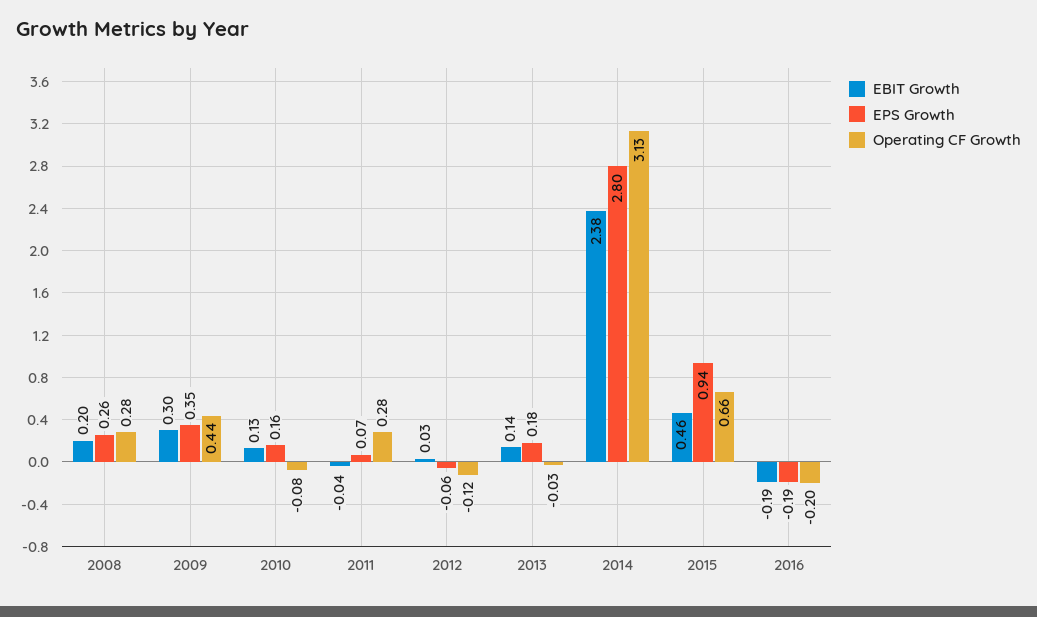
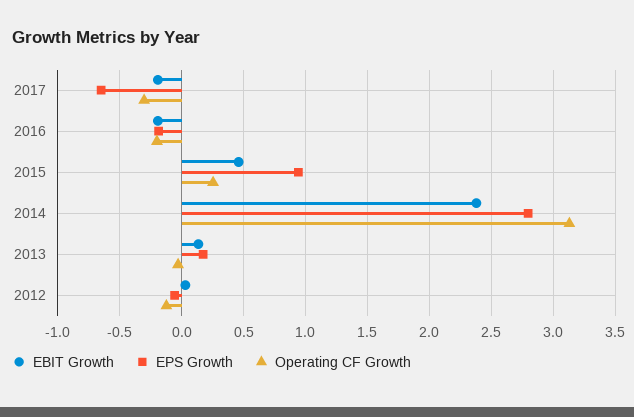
EBIT Growth, 2008: 0.2 -> none
EPS Growth, 2008: 0.26 -> none
Operating CF Growth, 2008: 0.28 -> none
EBIT Growth, 2009: 0.3 -> none
EPS Growth, 2009: 0.35 -> none
Operating CF Growth, 2009: 0.44 -> none
EBIT Growth, 2010: 0.13 -> none
EPS Growth, 2010: 0.16 -> none
Operating CF Growth, 2010: -0.08 -> none
EBIT Growth, 2011: -0.04 -> none
EPS Growth, 2011: 0.07 -> none
Operating CF Growth, 2011: 0.28 -> none
Operating CF Growth, 2015: 0.66 -> 0.25
EBIT Growth, 2017: none -> -0.2
EPS Growth, 2017: none -> -0.65
Operating CF Growth, 2017: none -> -0.3

